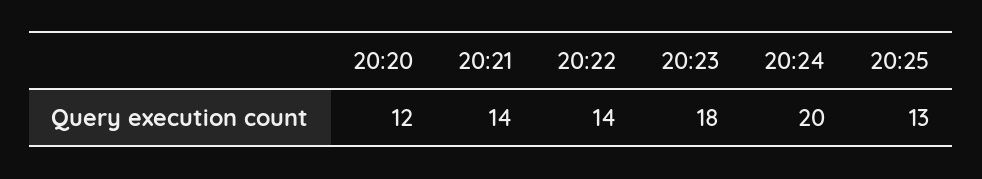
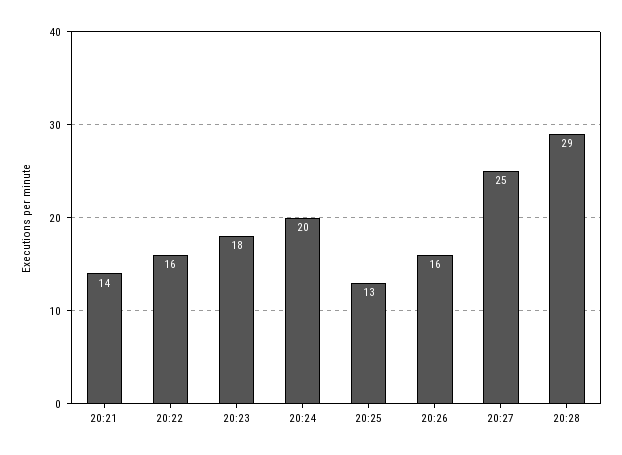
20:20: 12 -> none
20:22: 14 -> 16
20:26: none -> 16
20:27: none -> 25
20:28: none -> 29

